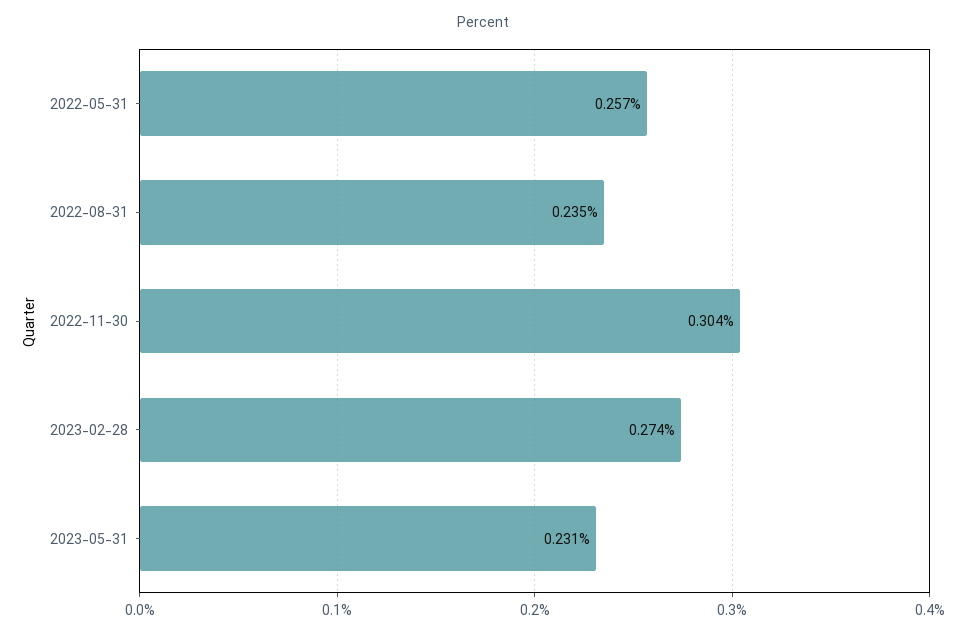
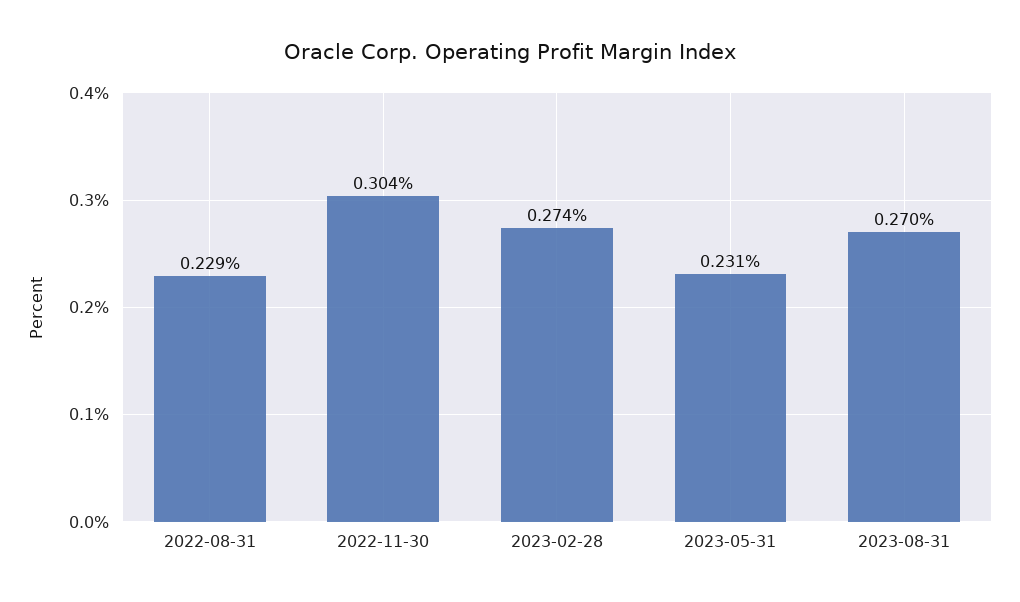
2022-05-31: 0.257 -> none
2022-08-31: 0.235 -> 0.229
2023-08-31: none -> 0.27

